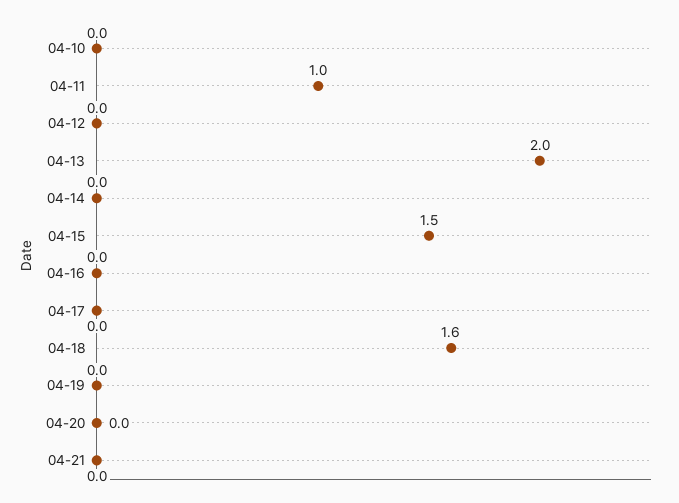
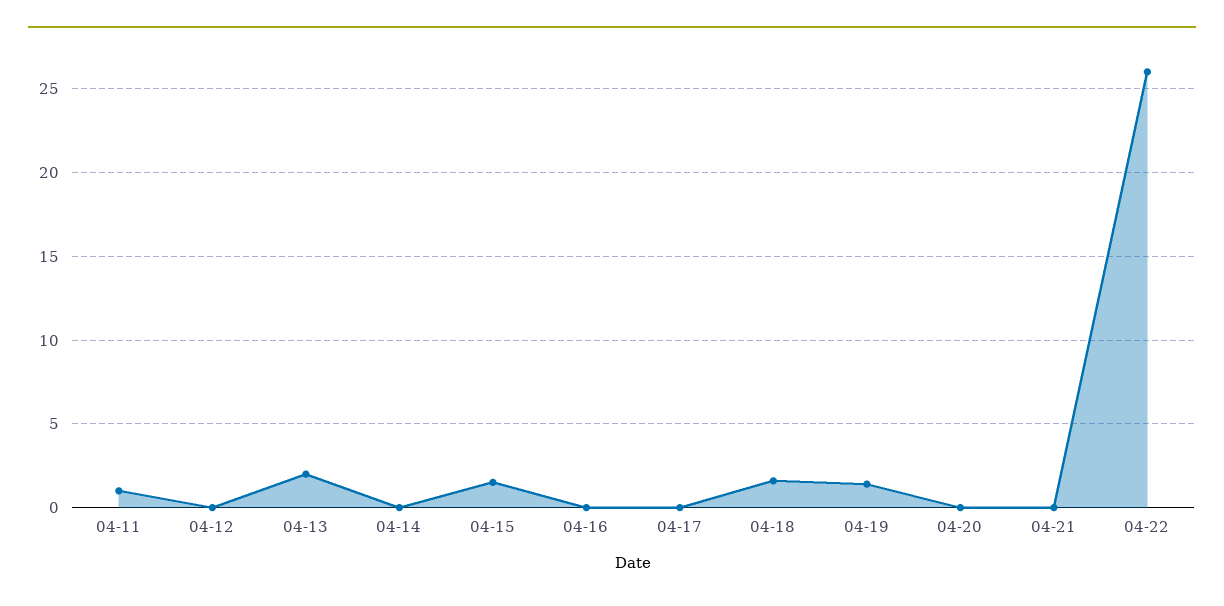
04-10: 0 -> none
04-19: 0 -> 1.5
04-22: none -> 26

